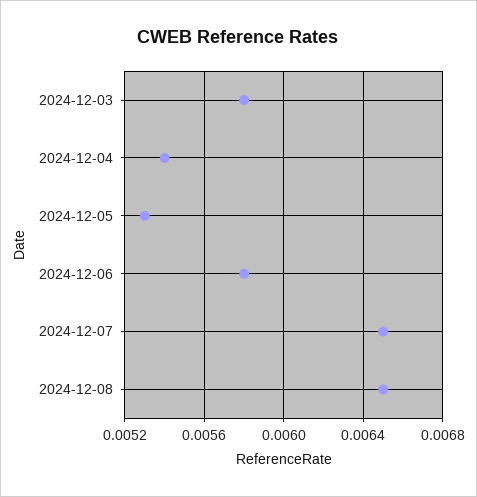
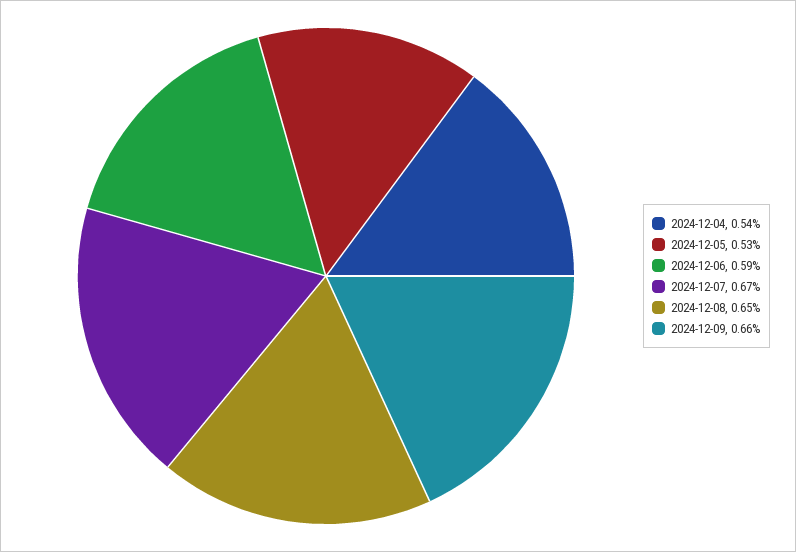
2024-12-03: 0.0058 -> none
2024-12-06: 0.0058 -> 0.0059
2024-12-07: 0.0065 -> 0.0067
2024-12-09: none -> 0.0066

